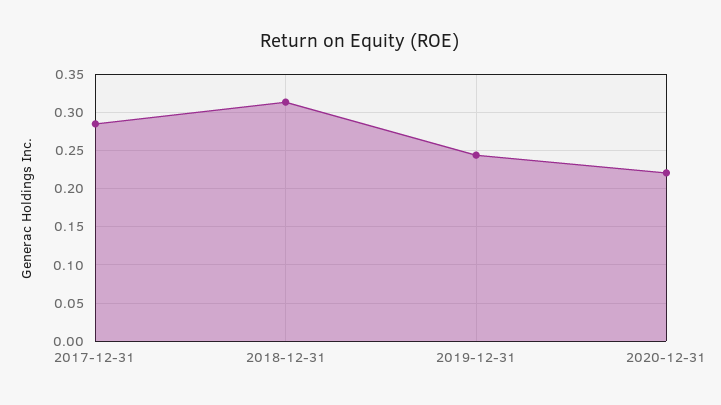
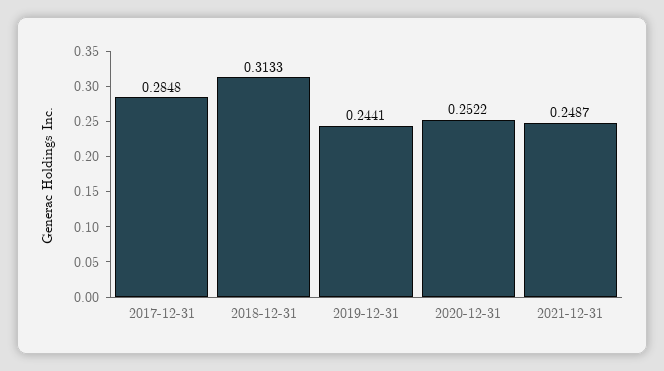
2020-12-31: 0.22 -> 0.2522
2021-12-31: none -> 0.2487

